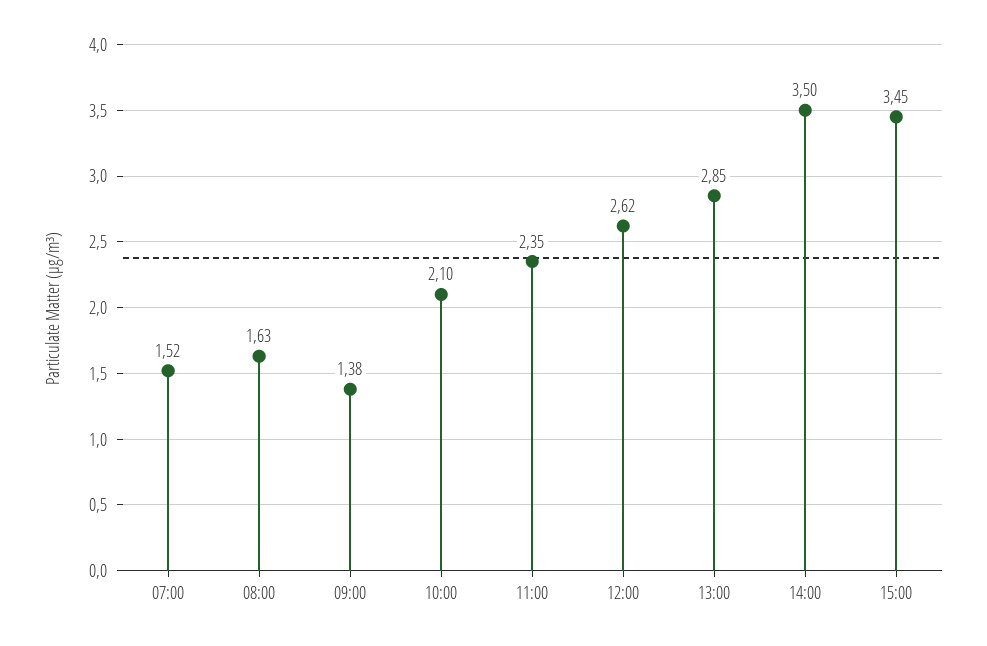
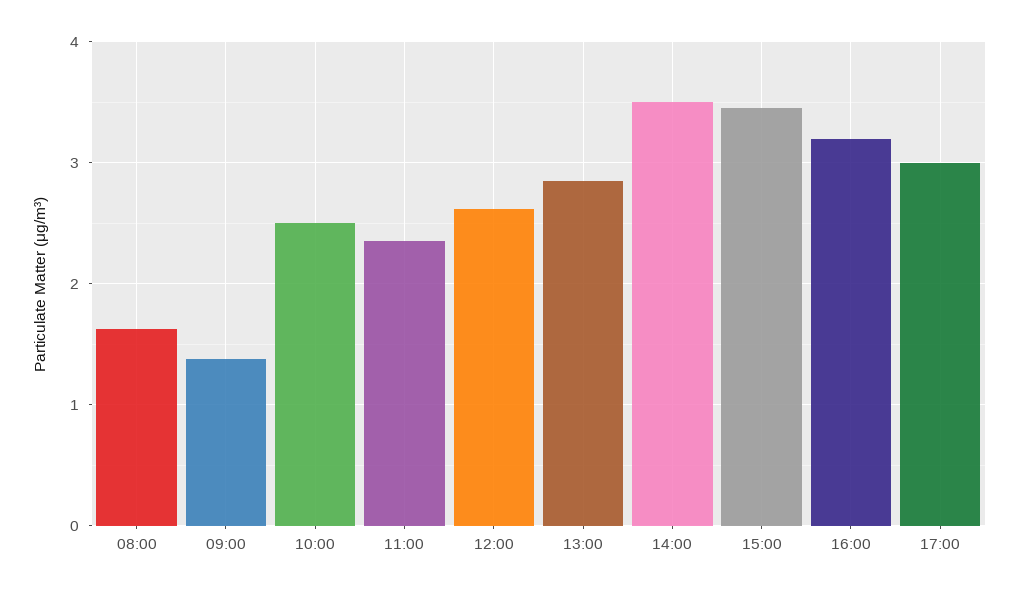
07:00: 1.52 -> none
10:00: 2.1 -> 2.5
16:00: none -> 3.2
17:00: none -> 3

